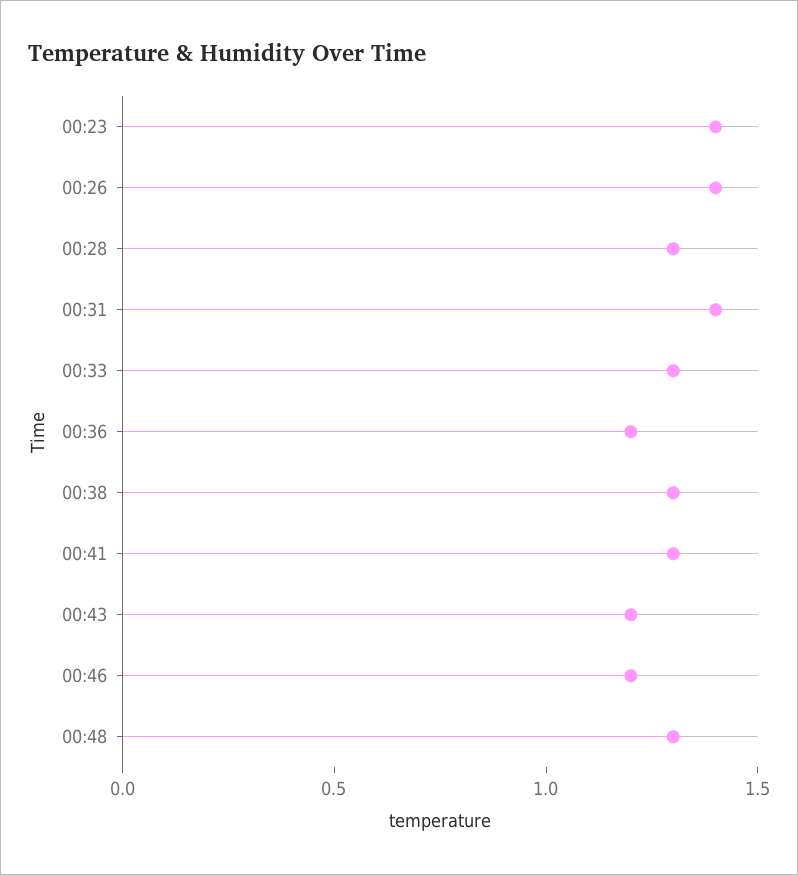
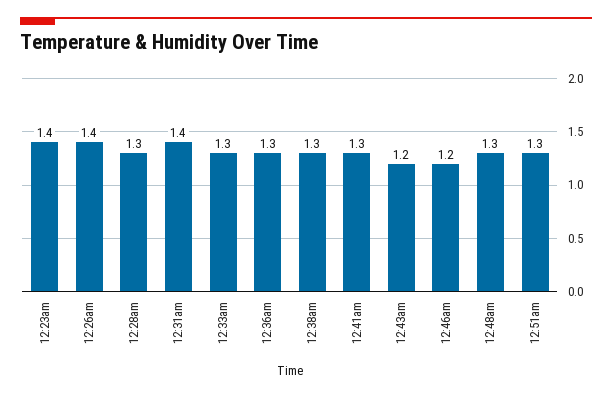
00:36: 1.2 -> 1.3
12:51am: none -> 1.3

